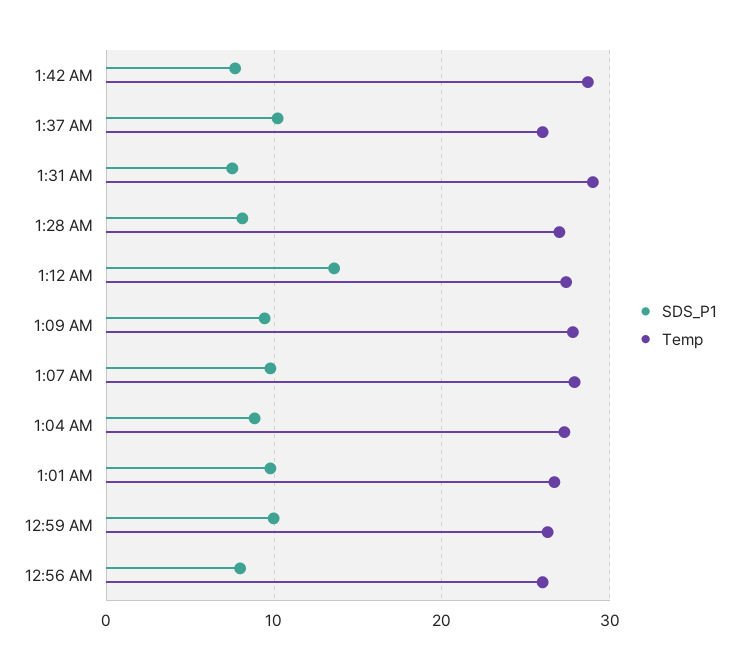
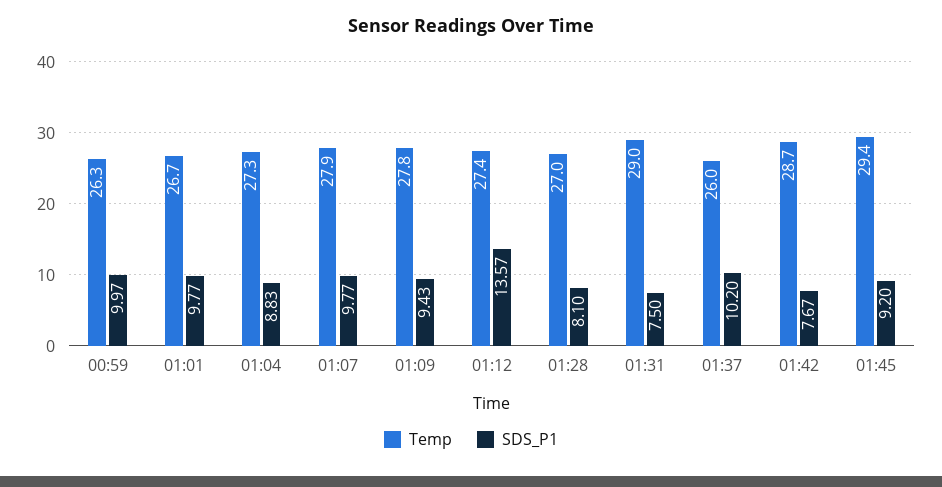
SDS_P1, 12:56 AM: 8 -> none
Temp, 12:56 AM: 26 -> none
Temp, 01:45: none -> 29.4
SDS_P1, 01:45: none -> 9.2

